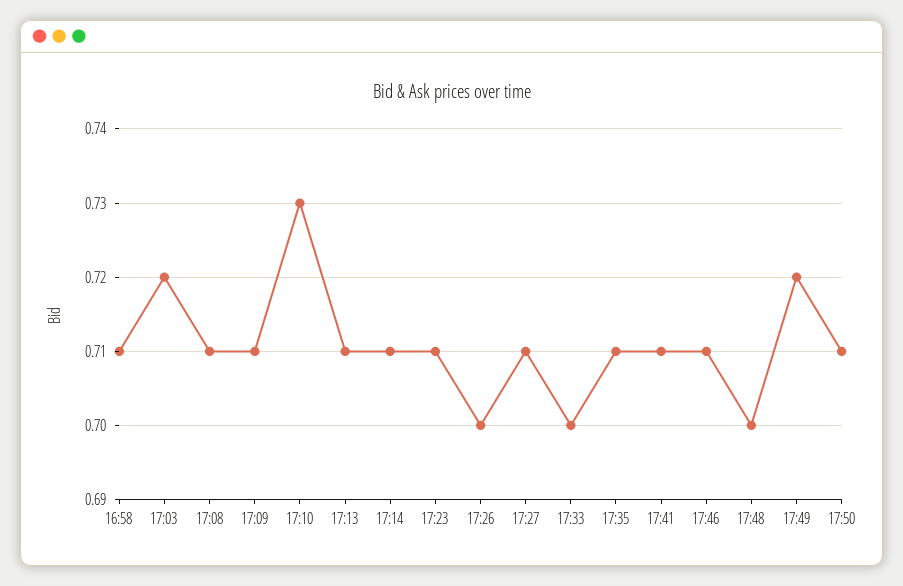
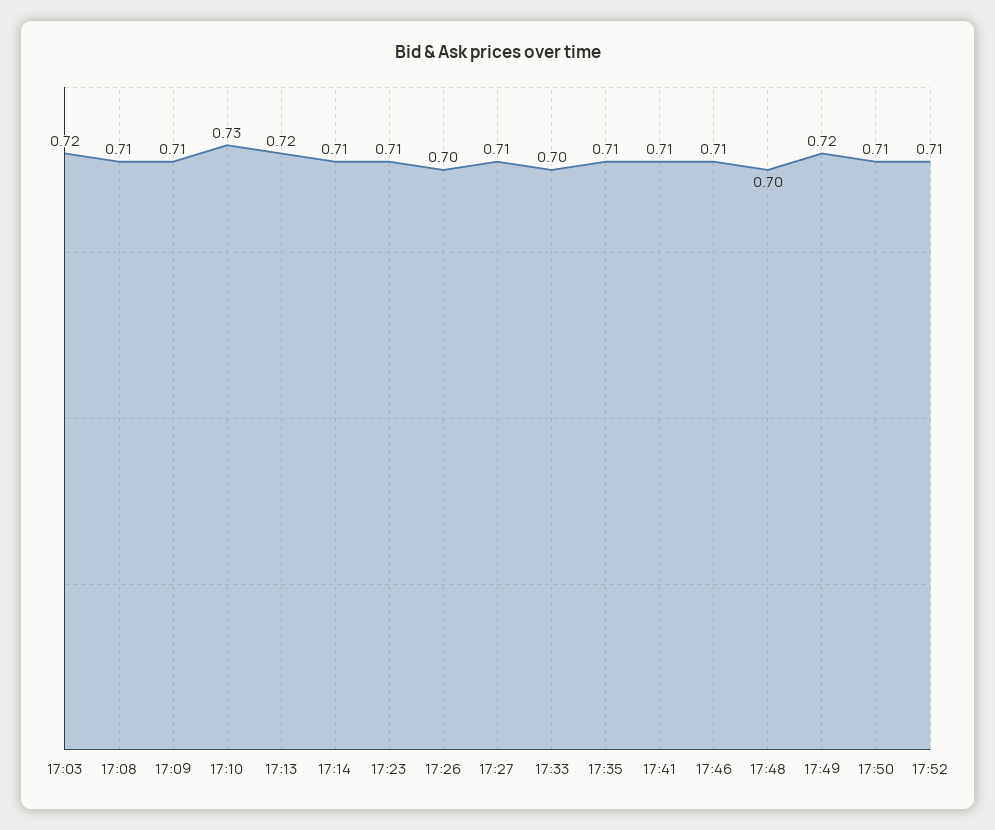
16:58: 0.71 -> none
17:13: 0.71 -> 0.72
17:52: none -> 0.71

